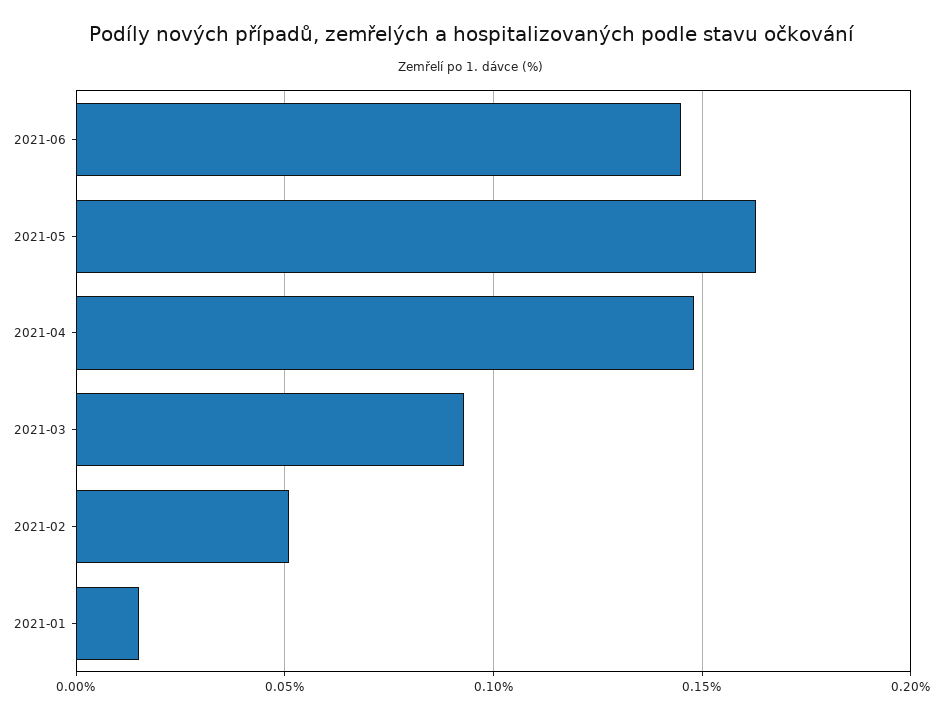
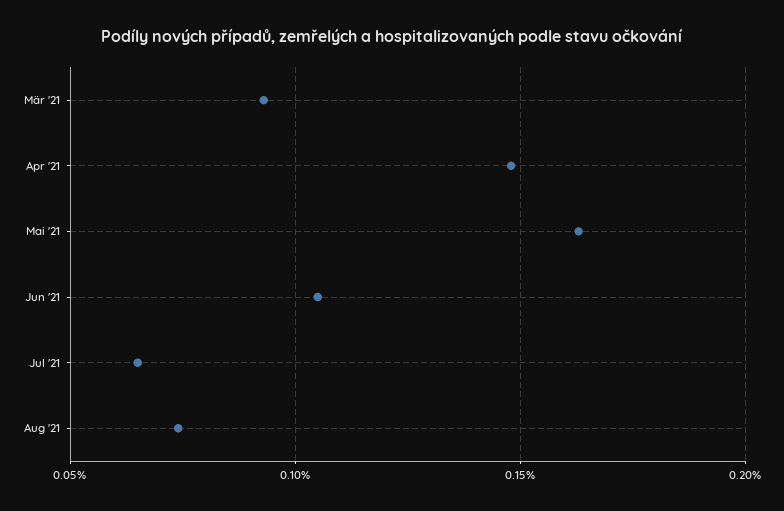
2021-06: 0.145 -> 0.105
2021-02: 0.05 -> none
2021-01: 0.015 -> none
Jul '21: none -> 0.065
Aug '21: none -> 0.075

